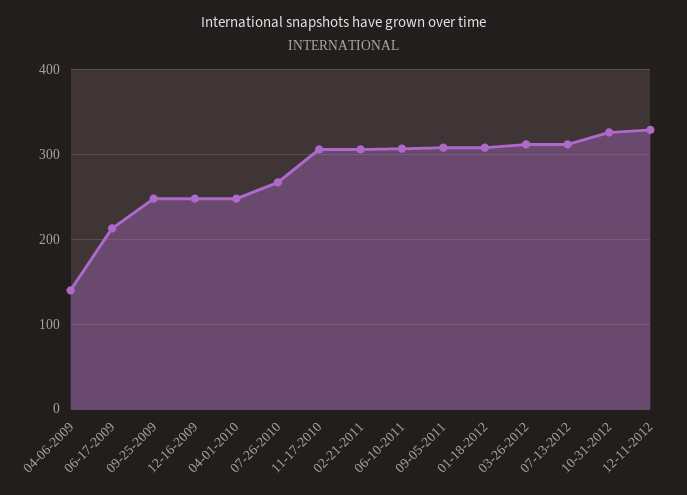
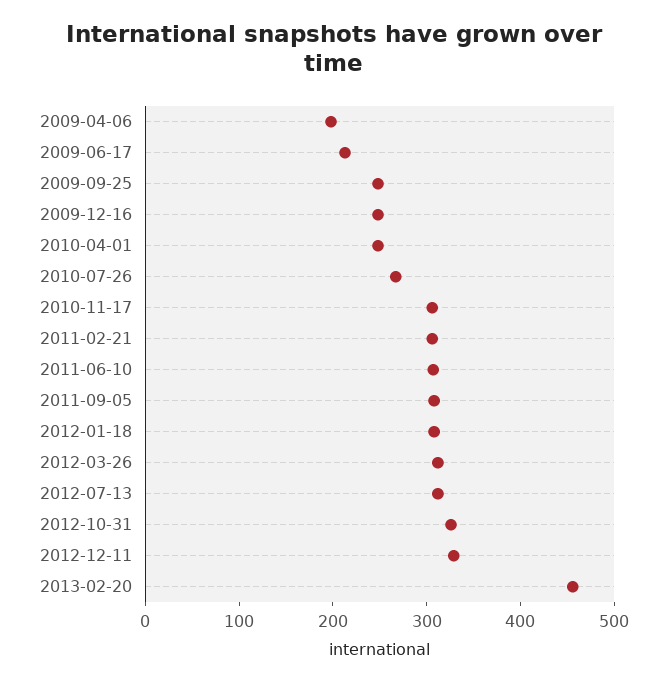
04-06-2009: 140 -> 200
2013-02-20: none -> 460

